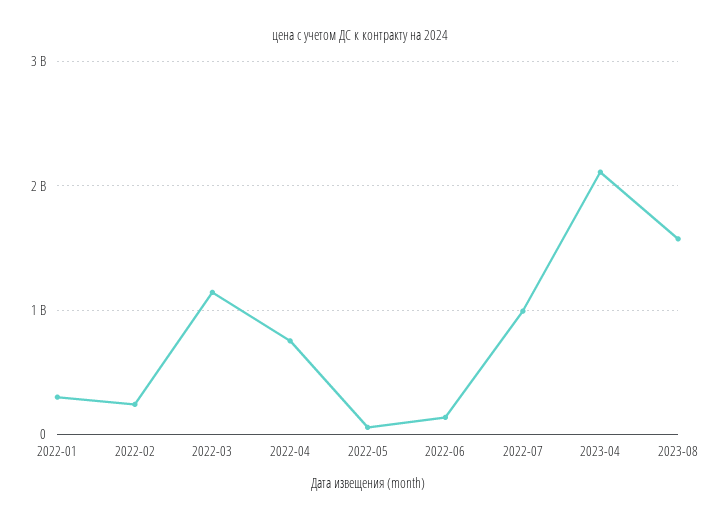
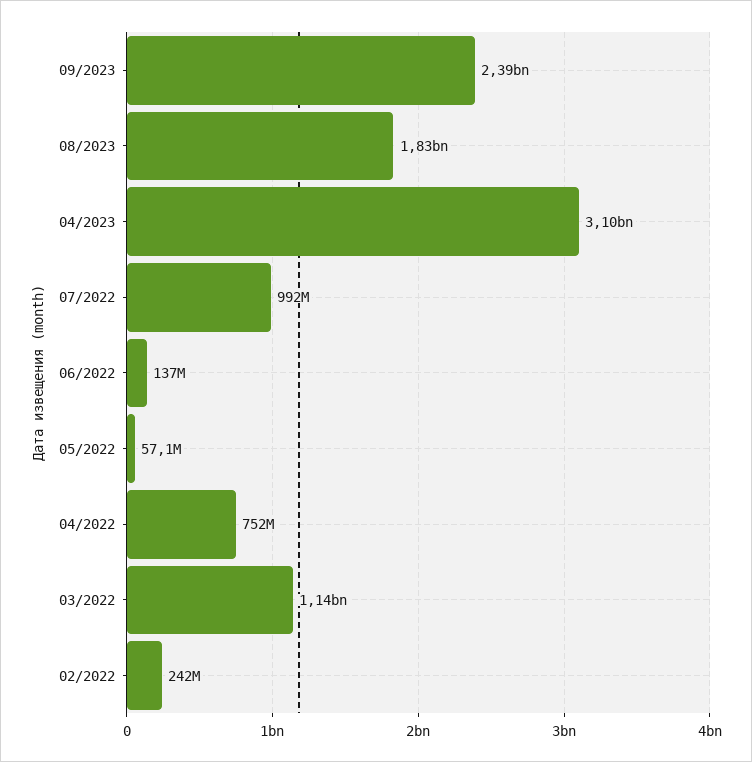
2022-01: 300000000 -> none
2023-04: 2100000000 -> 3100000000
2023-08: 1600000000 -> 1830000000
09/2023: none -> 2390000000

